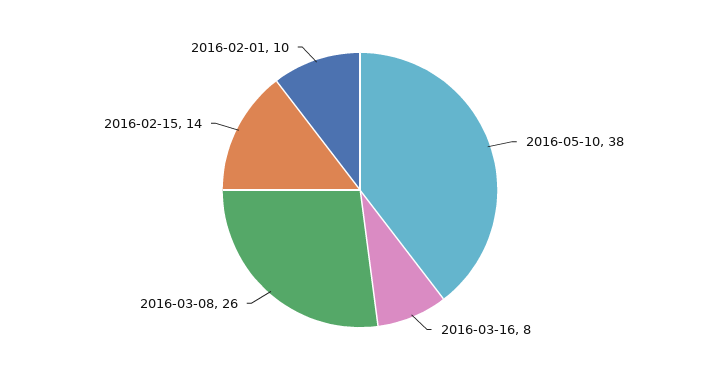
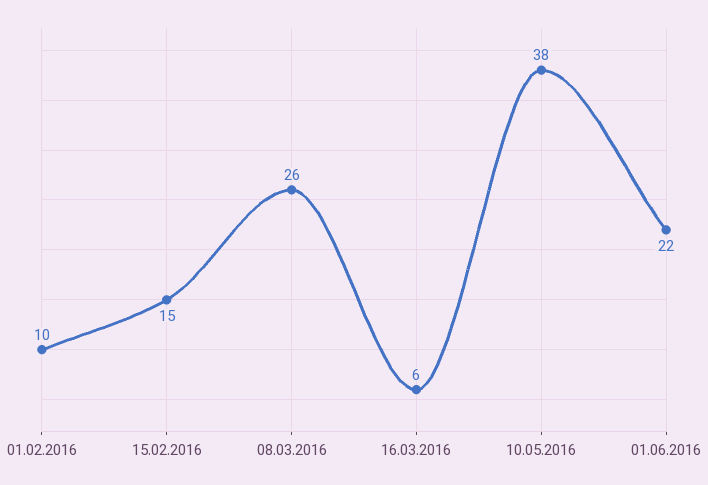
2016-03-16: 8 -> 6
2016-02-15: 14 -> 15
01.06.2016: none -> 22

